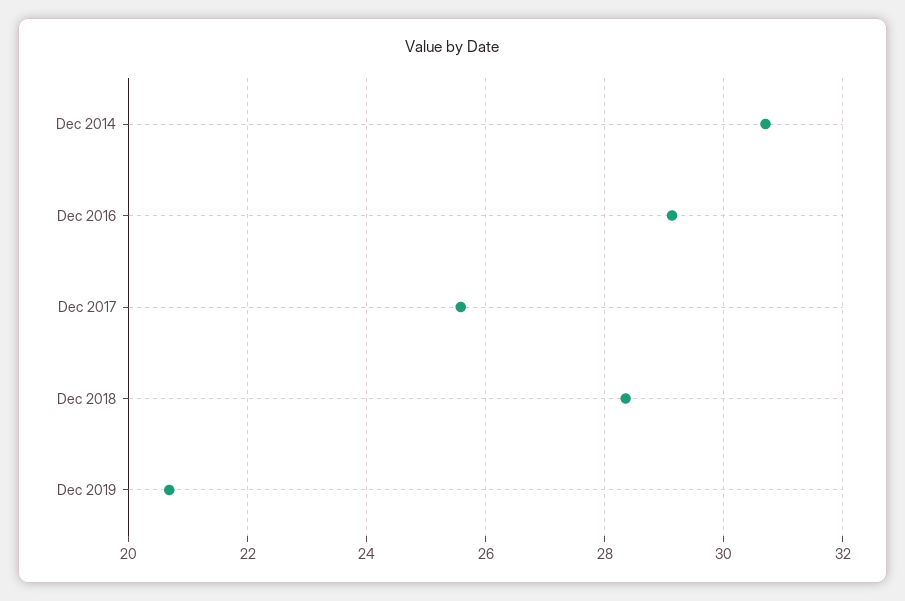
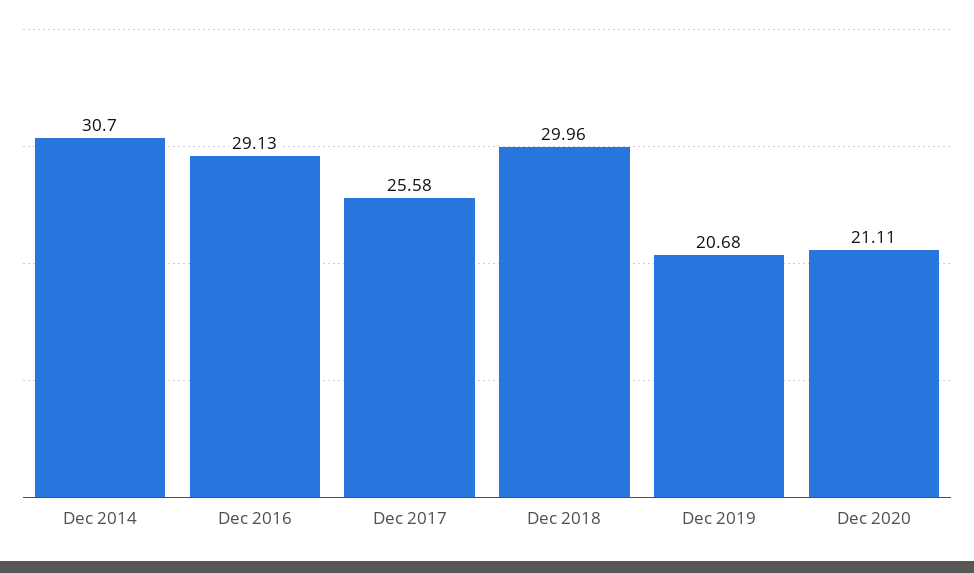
Dec 2018: 28.4 -> 29.96
Dec 2020: none -> 21.11

